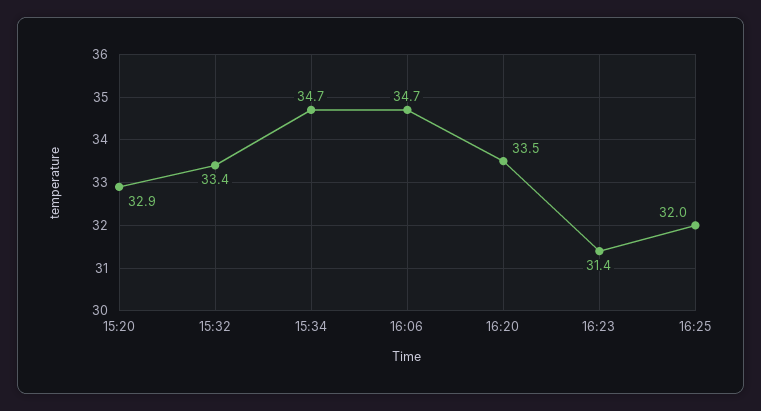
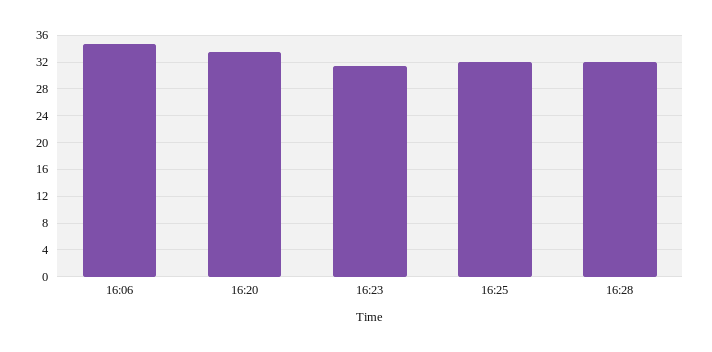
15:20: 32.9 -> none
15:32: 33.4 -> none
15:34: 34.7 -> none
16:28: none -> 32

